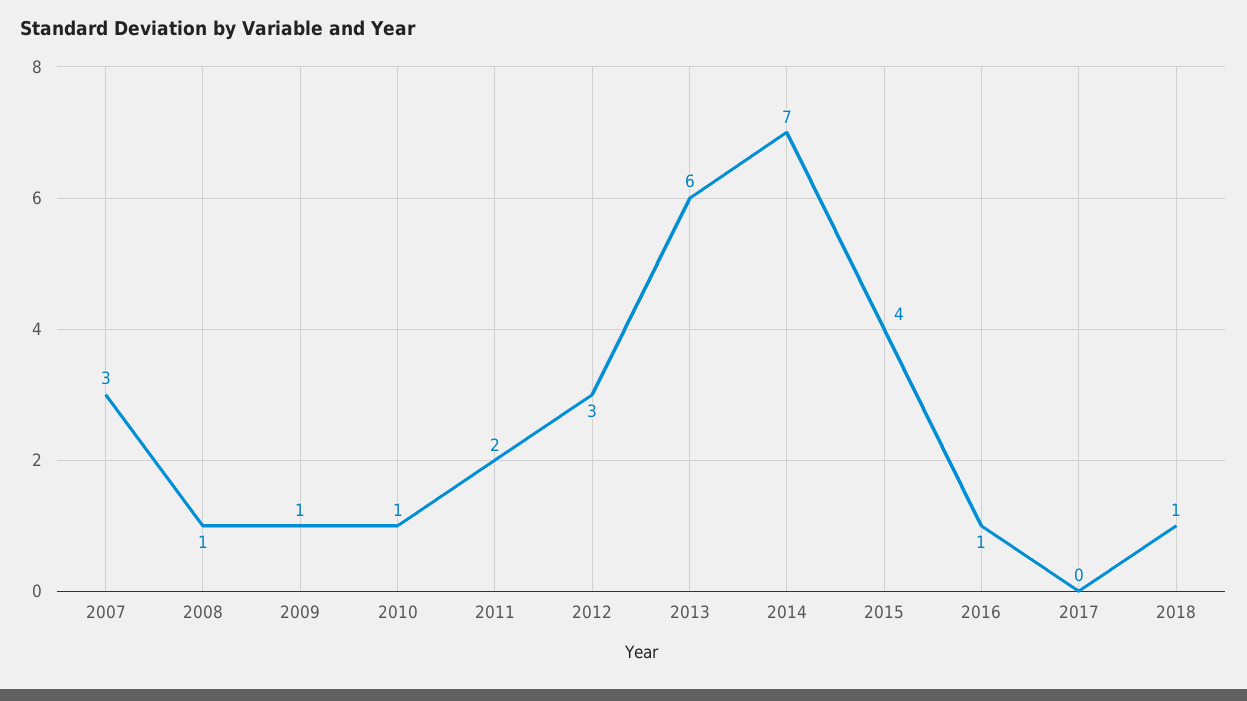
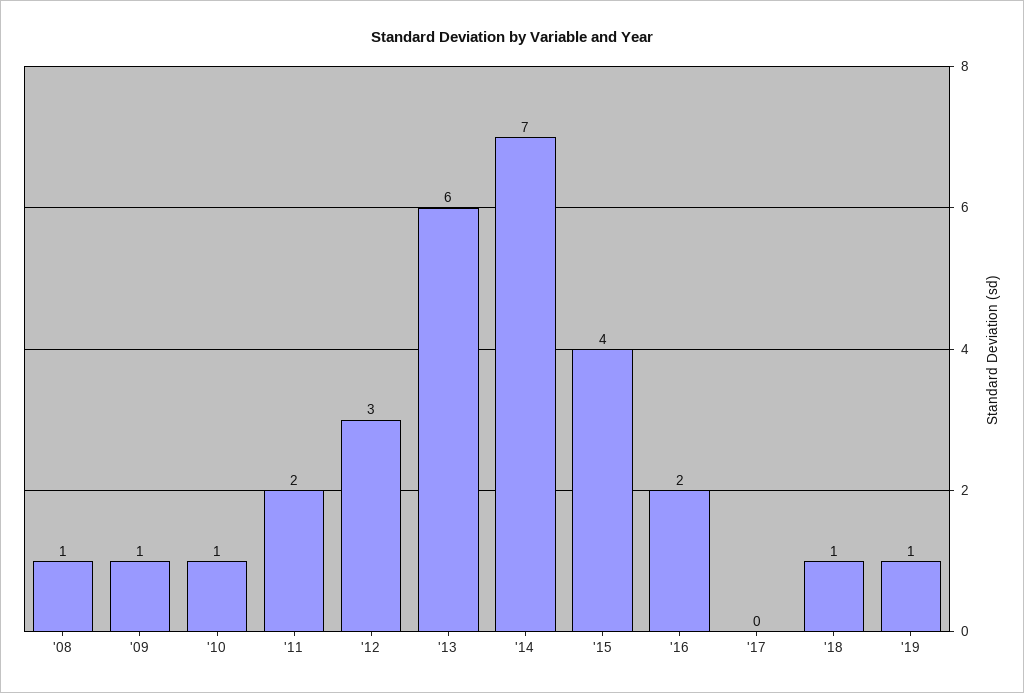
2007: 3 -> none
2016: 1 -> 2
'19: none -> 1

